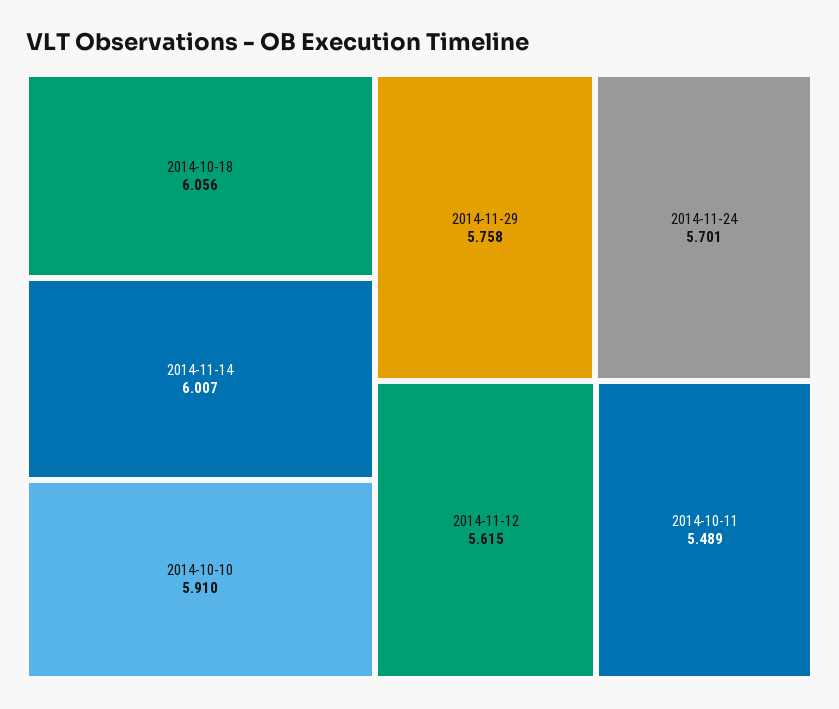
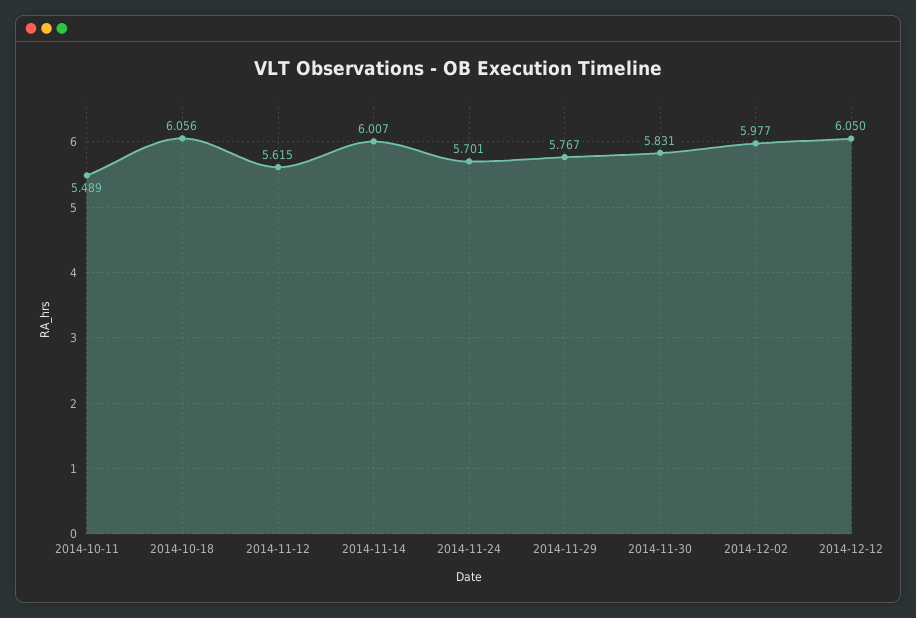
2014-10-10: 5.91 -> none
2014-11-29: 5.758 -> 5.767
2014-11-30: none -> 5.831
2014-12-02: none -> 5.977
2014-12-12: none -> 6.05

